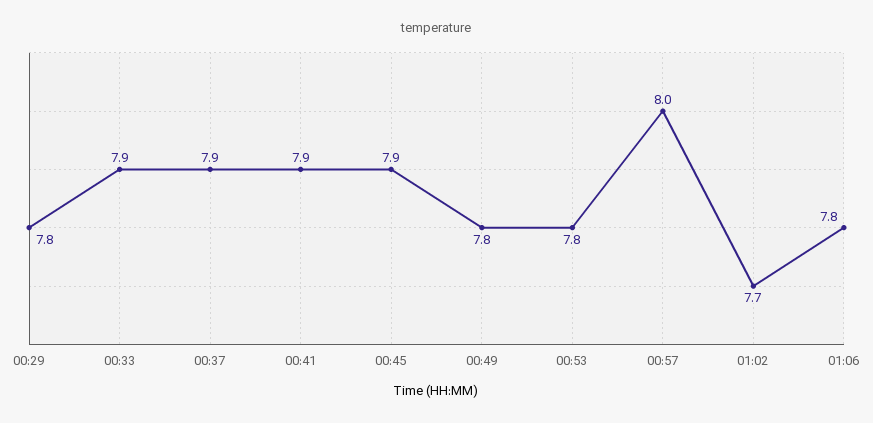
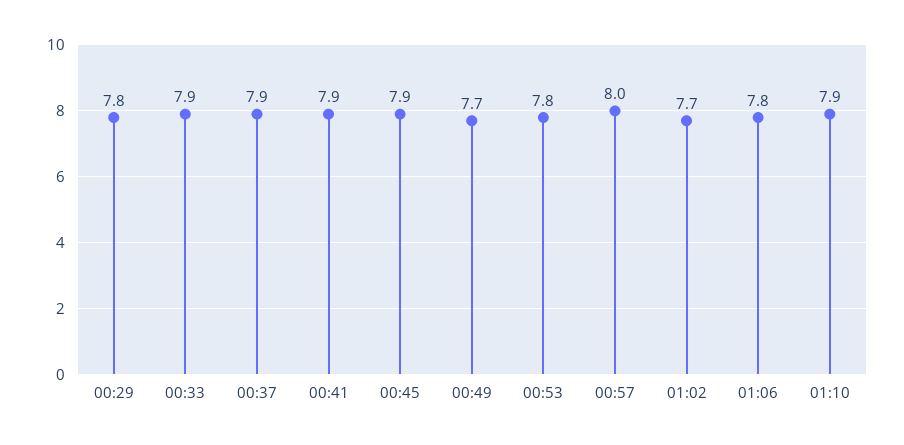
00:49: 7.8 -> 7.7
01:10: none -> 7.9

